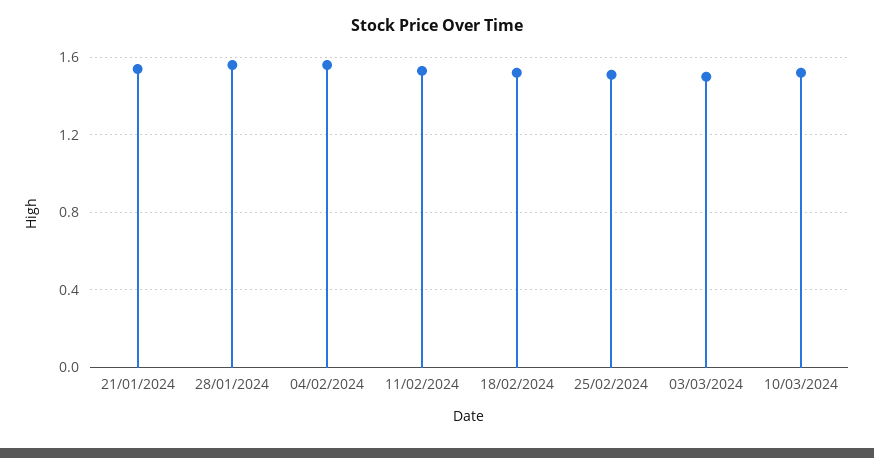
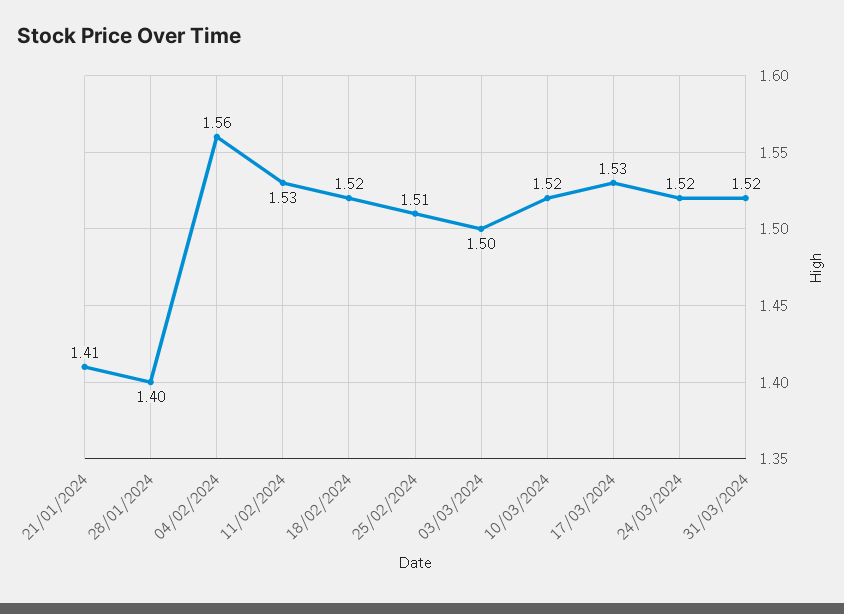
21/01/2024: 1.55 -> 1.41
28/01/2024: 1.55 -> 1.4
17/03/2024: none -> 1.53
24/03/2024: none -> 1.52
31/03/2024: none -> 1.52

